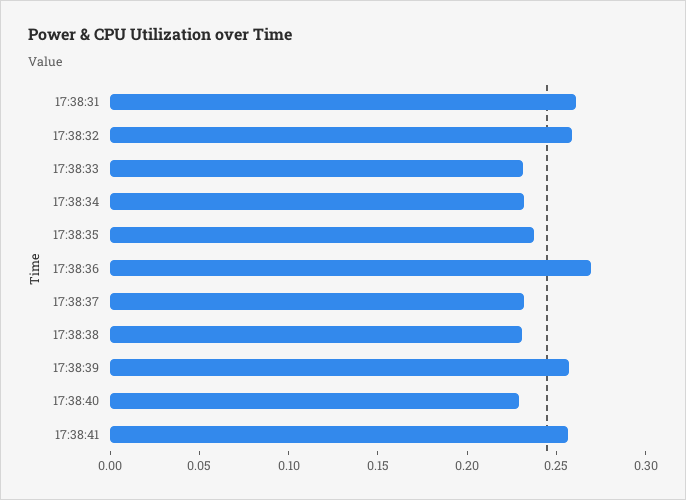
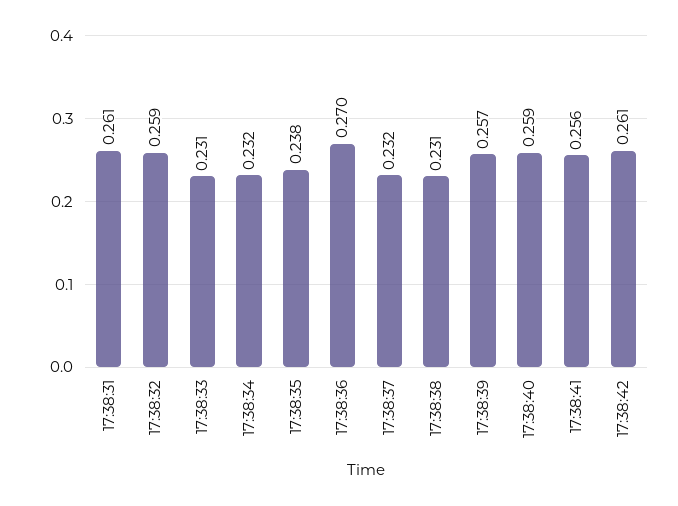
17:38:40: 0.23 -> 0.259
17:38:42: none -> 0.261

